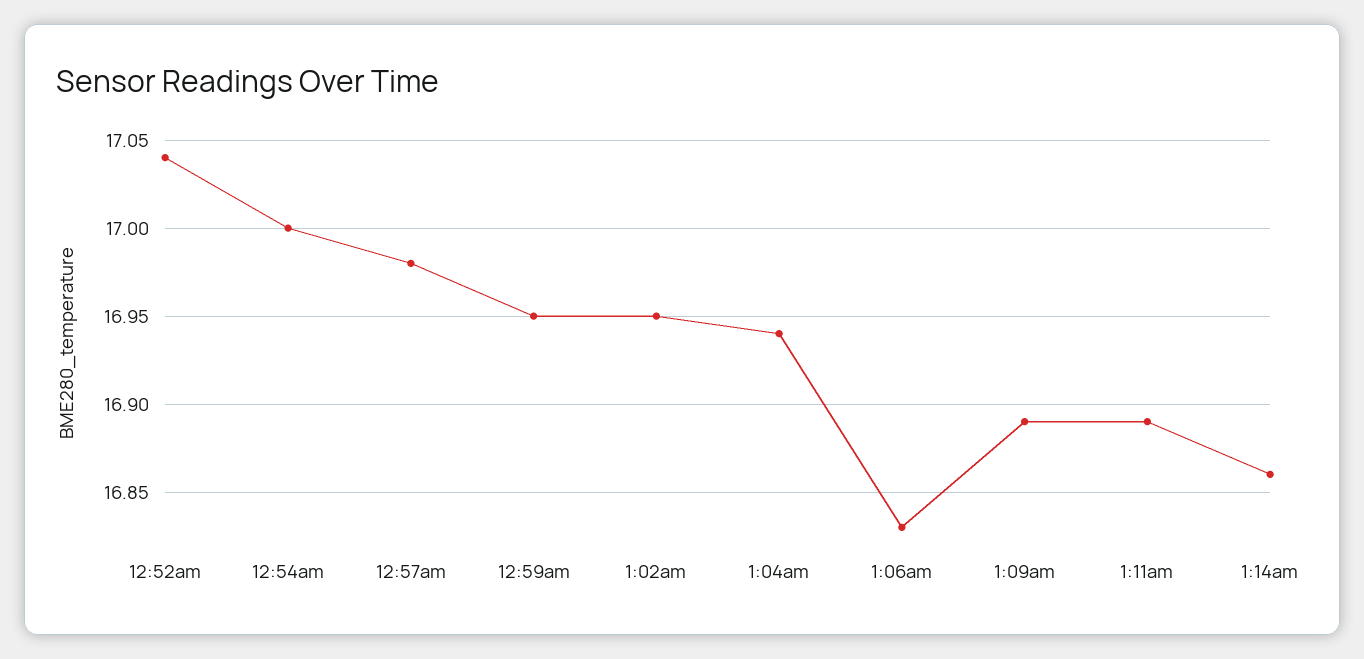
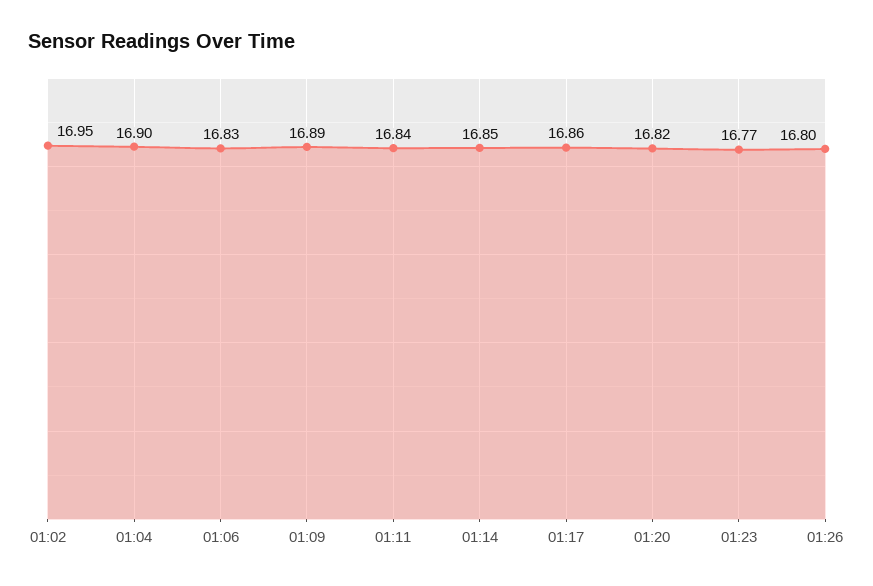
12:52am: 17.04 -> none
12:54am: 17 -> none
12:57am: 16.98 -> none
12:59am: 16.95 -> none
1:04am: 16.94 -> 16.9
1:11am: 16.89 -> 16.84
1:14am: 16.86 -> 16.85
01:17: none -> 16.86
01:20: none -> 16.82
01:23: none -> 16.77
01:26: none -> 16.8

